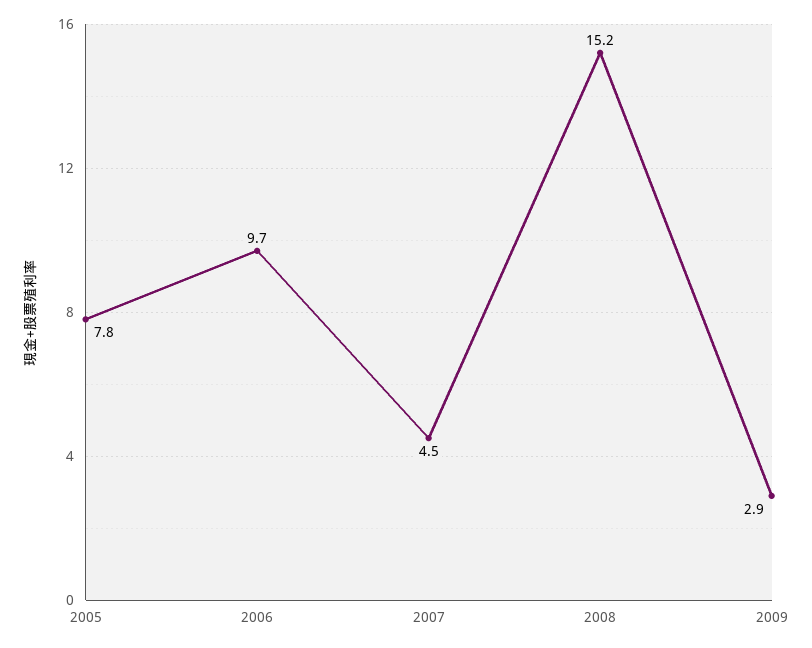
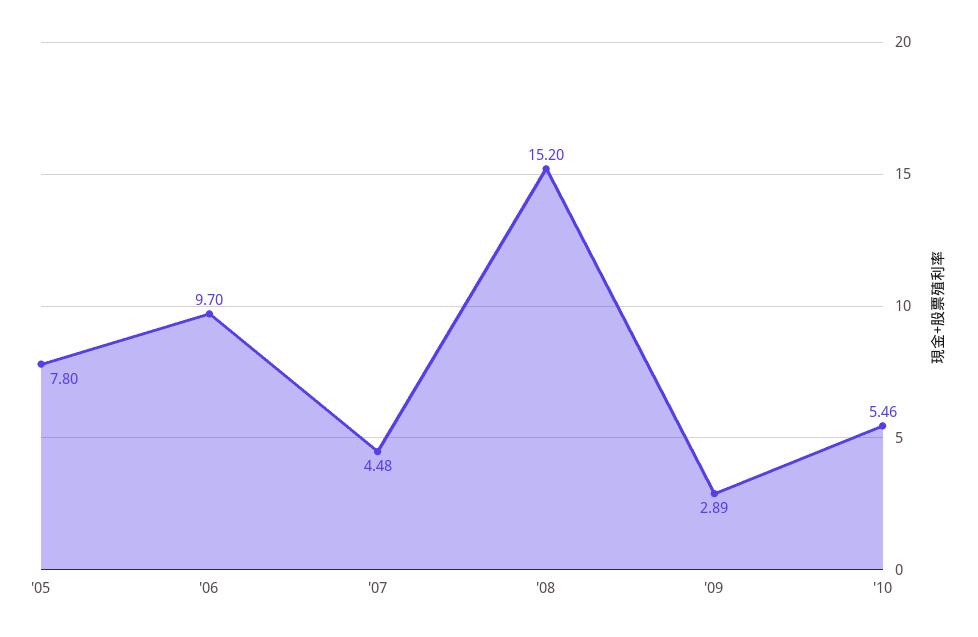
'10: none -> 5.46

